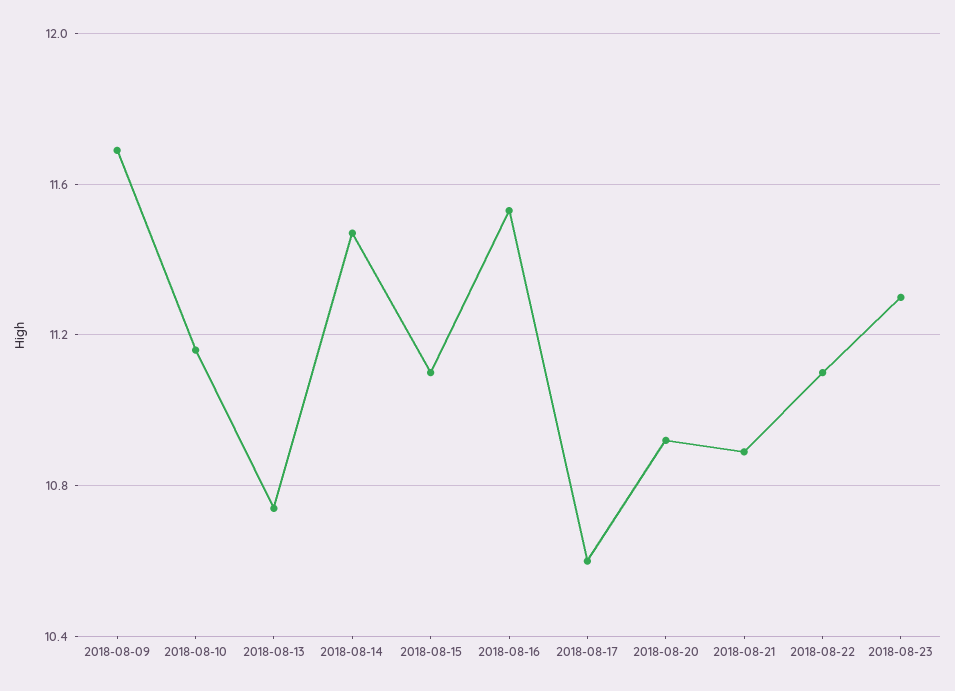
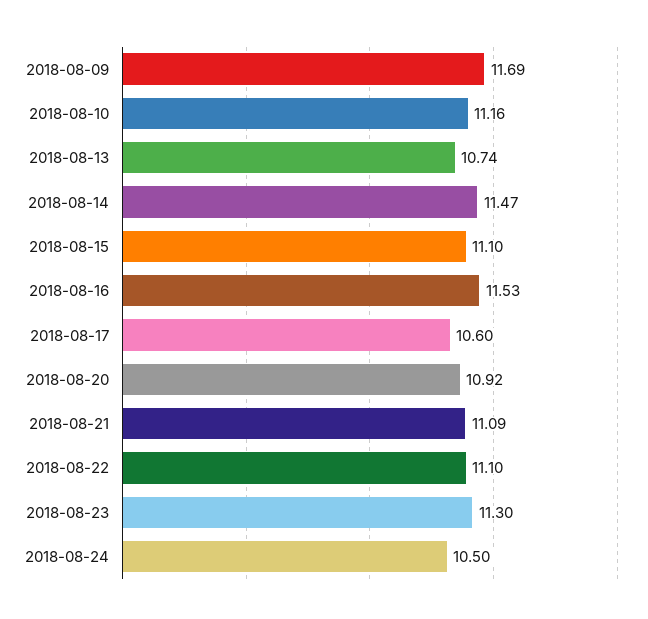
2018-08-21: 10.9 -> 11.09
2018-08-24: none -> 10.5

